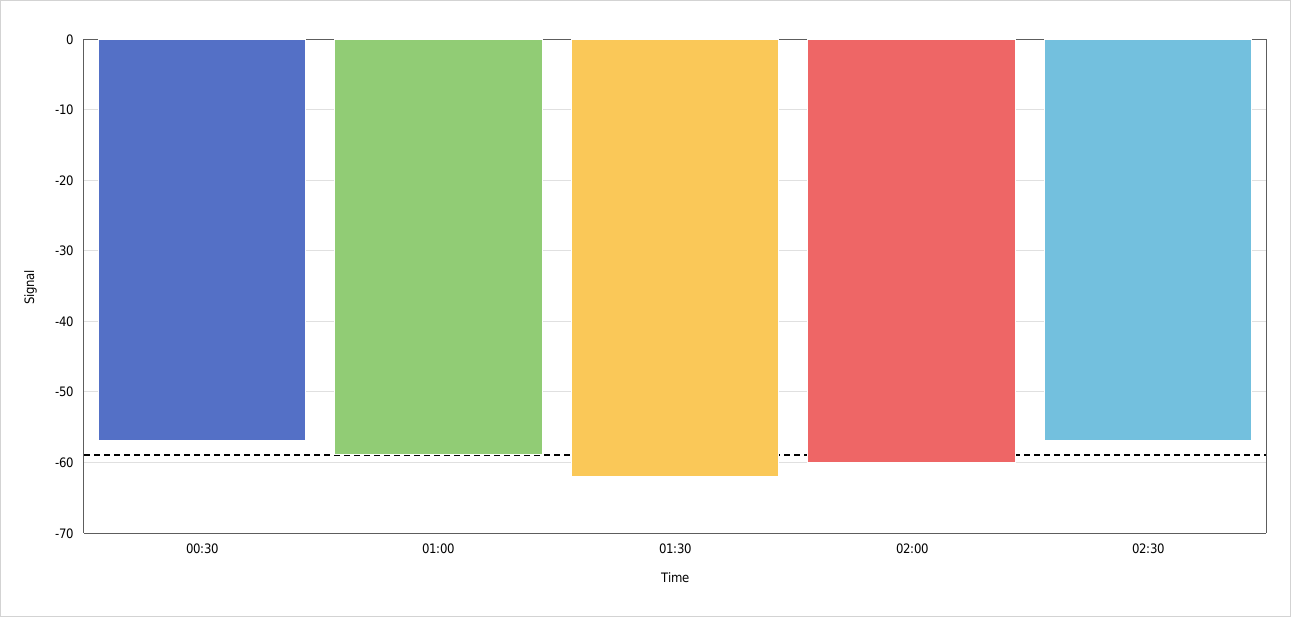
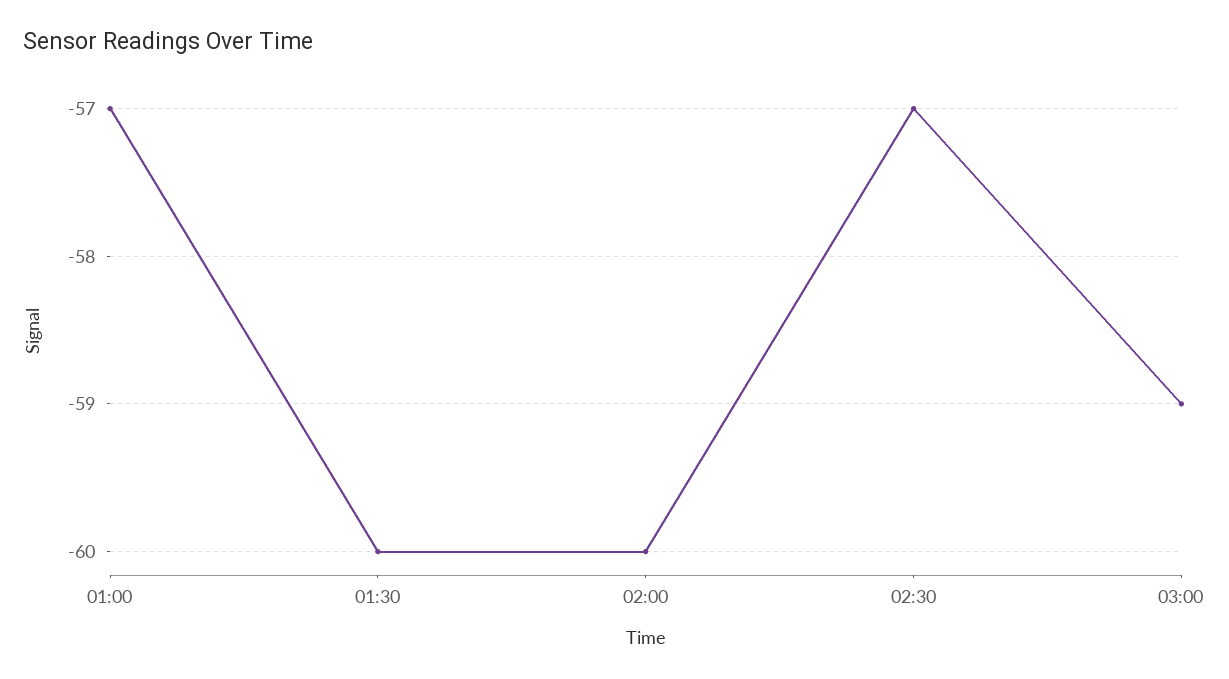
00:30: -57 -> none
01:00: -59 -> -57
01:30: -62 -> -60
03:00: none -> -59

